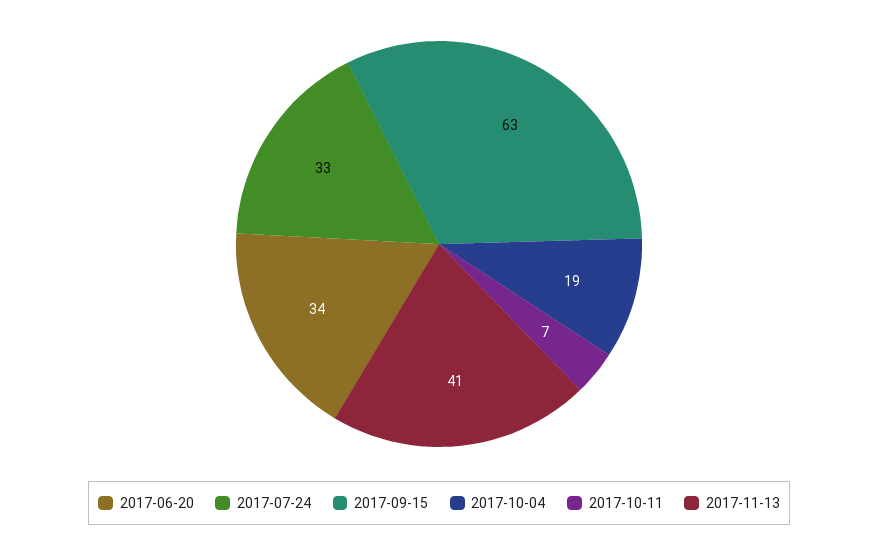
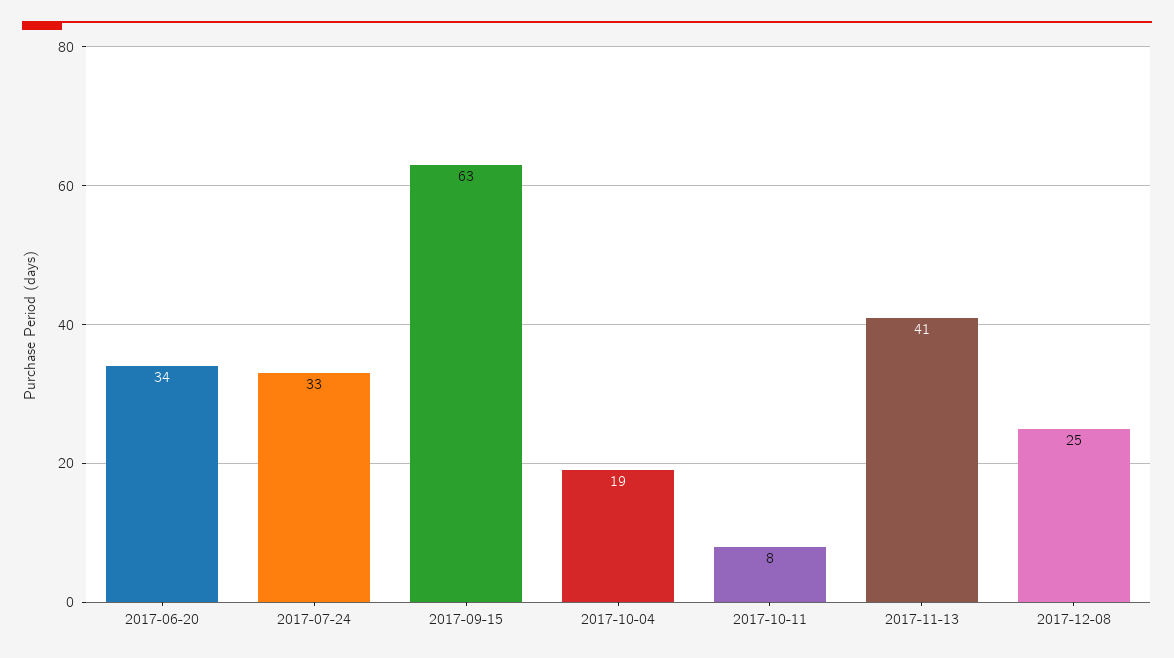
2017-10-11: 7 -> 8
2017-12-08: none -> 25

